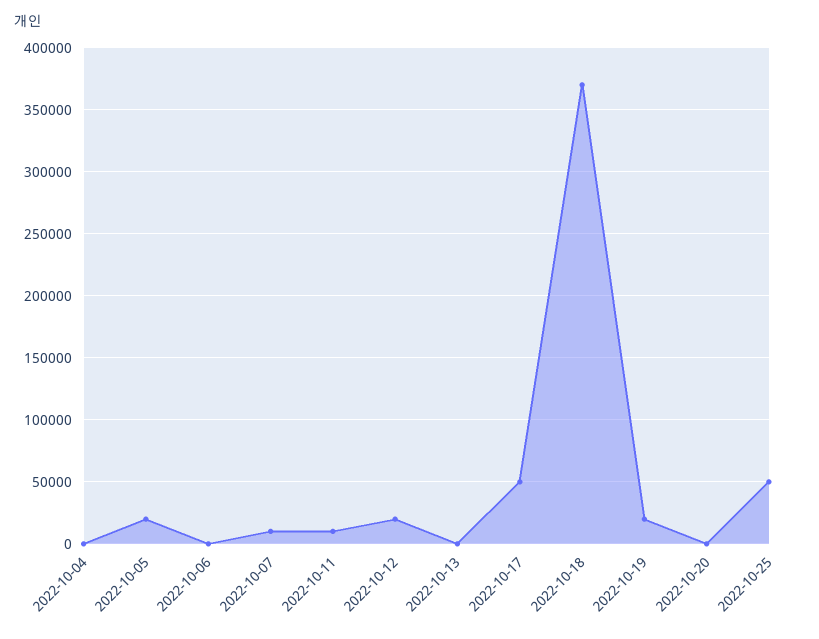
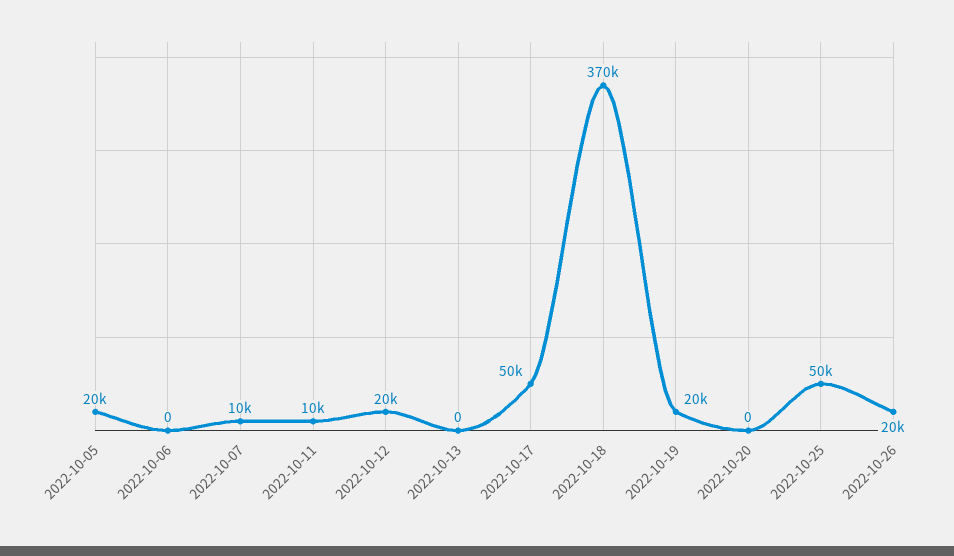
2022-10-04: 0 -> none
2022-10-26: none -> 20000

